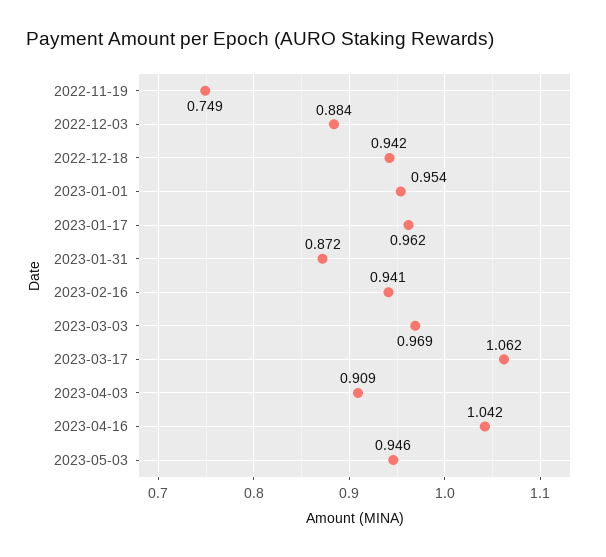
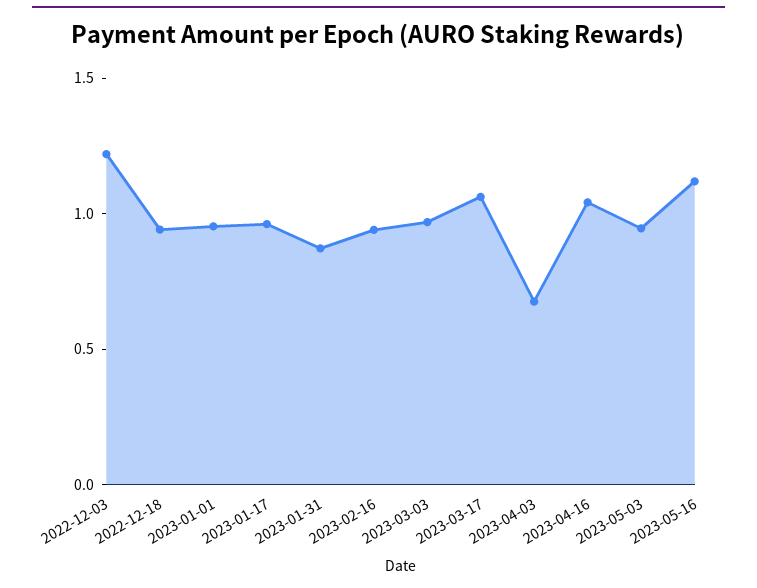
2022-11-19: 0.749 -> none
2022-12-03: 0.884 -> 1.2
2023-04-03: 0.909 -> 0.7
2023-05-16: none -> 1.1

